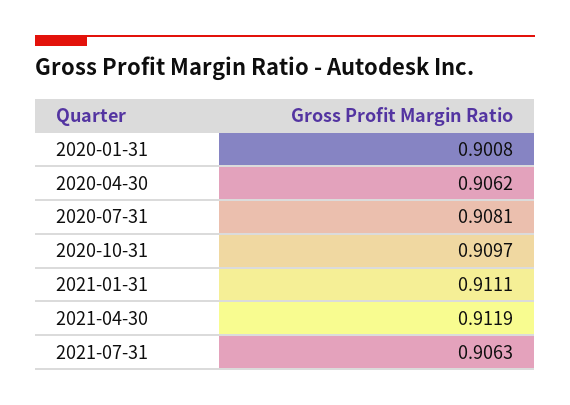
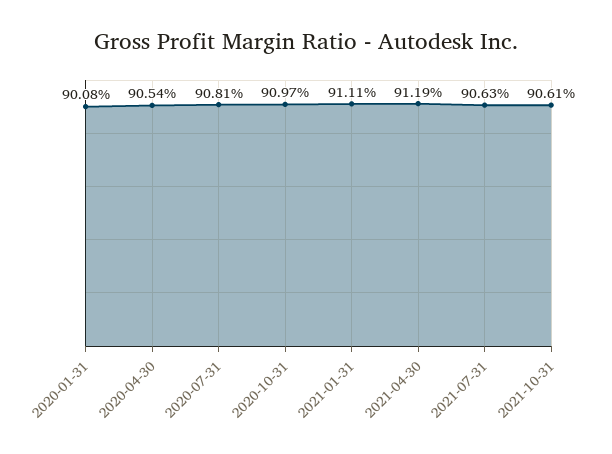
2020-04-30: 0.9062 -> 0.9054
2021-10-31: none -> 0.9061

